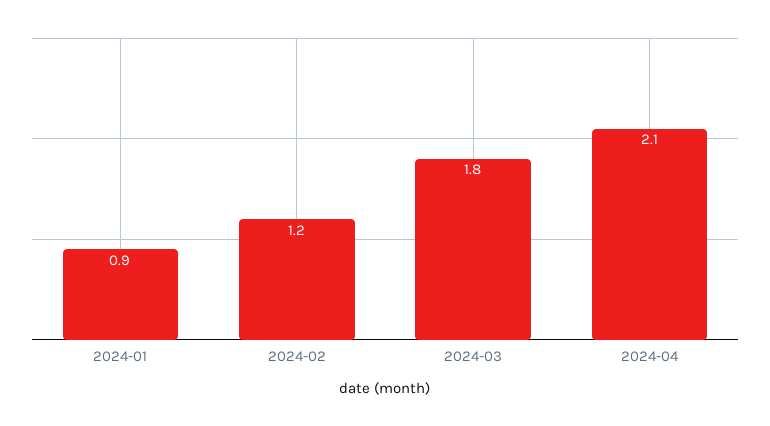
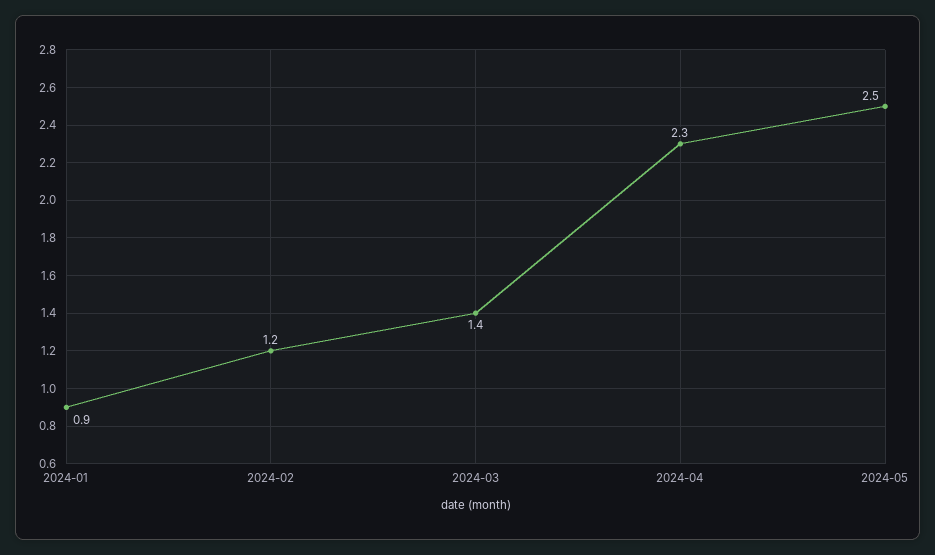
2024-03: 1.8 -> 1.4
2024-04: 2.1 -> 2.3
2024-05: none -> 2.5

